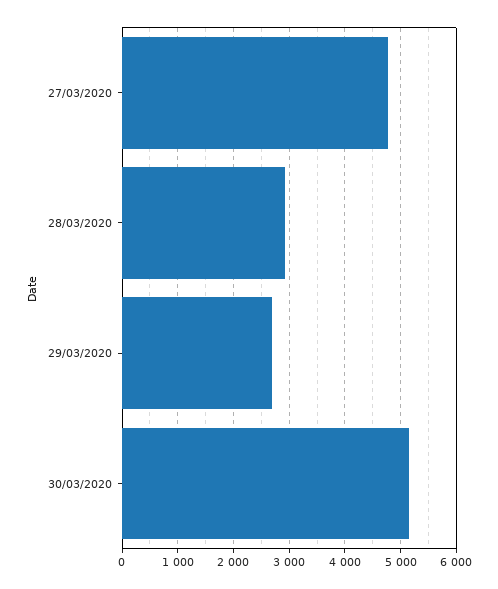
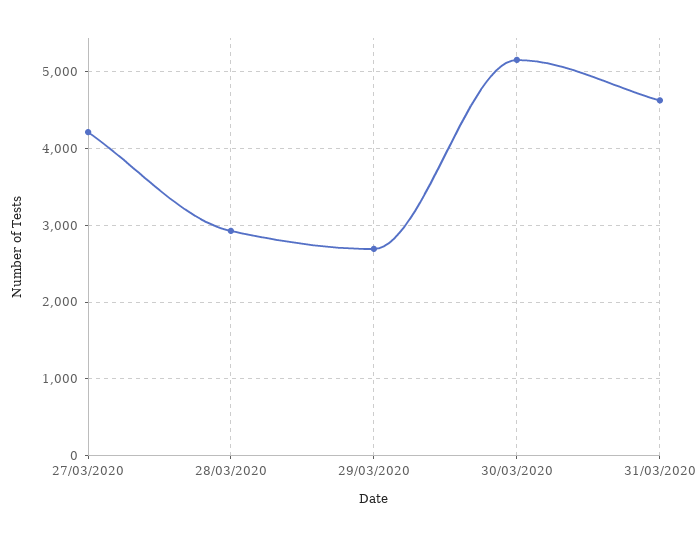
27/03/2020: 4800 -> 4200
31/03/2020: none -> 4600

